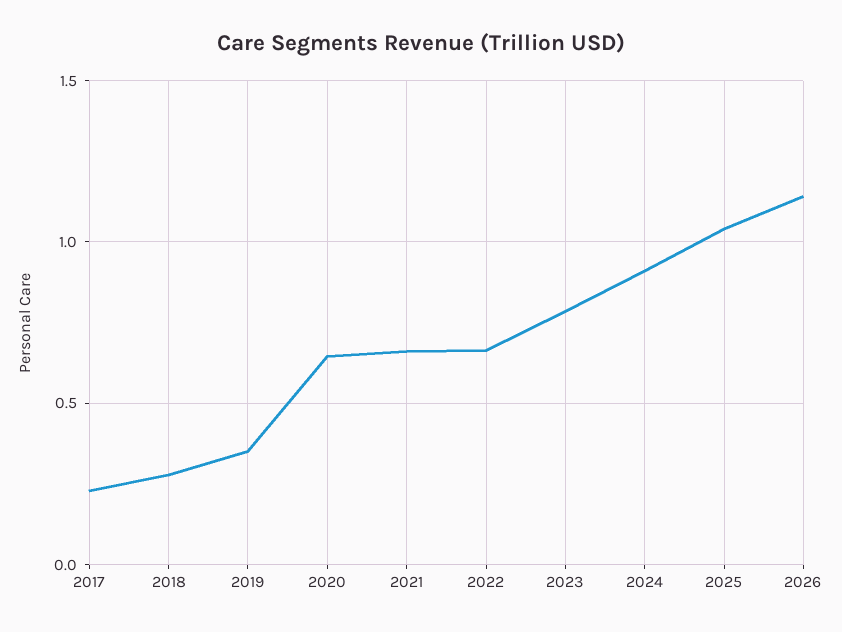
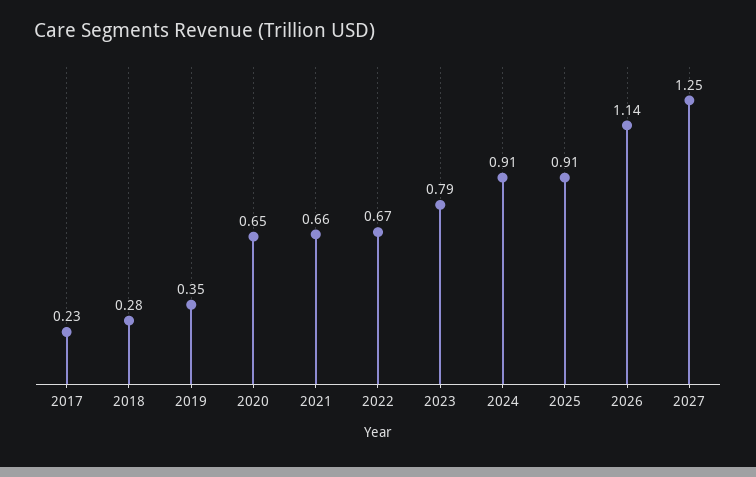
2025: 1.05 -> 0.91
2027: none -> 1.25

